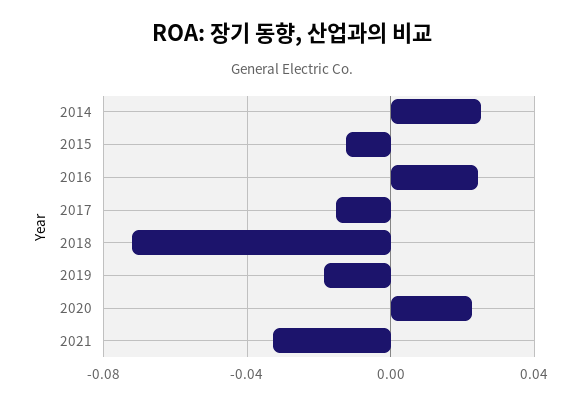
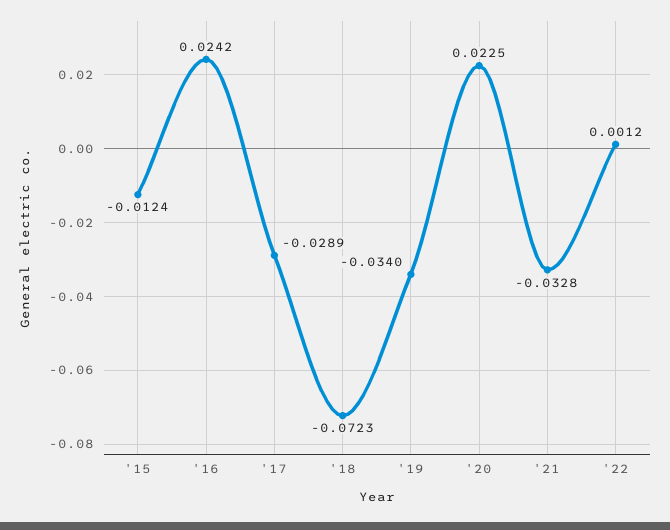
2014: 0.025 -> none
2017: -0.015 -> -0.0289
2019: -0.02 -> -0.034
'22: none -> 0.0012

